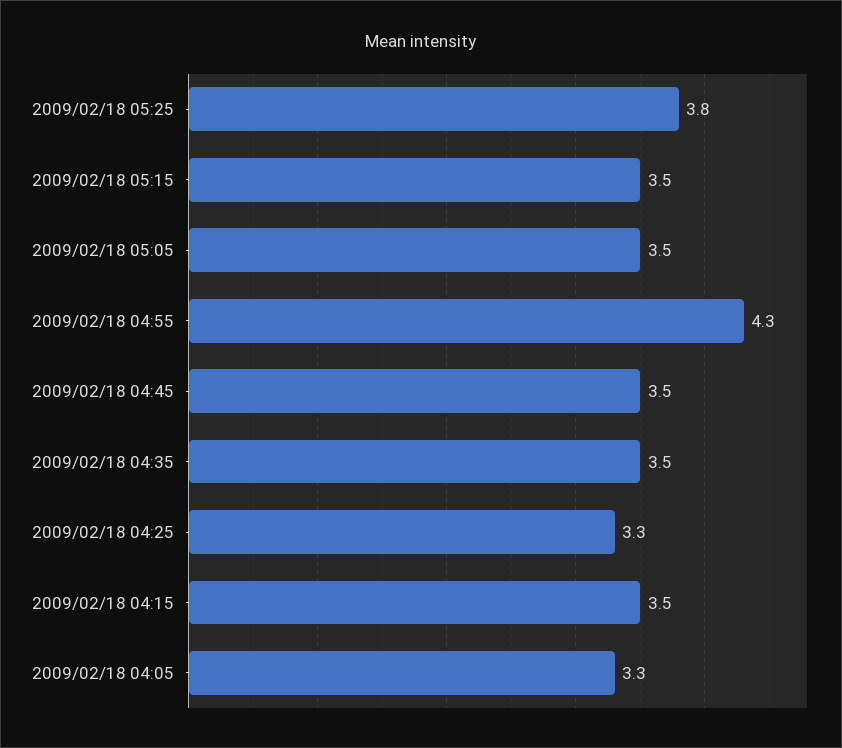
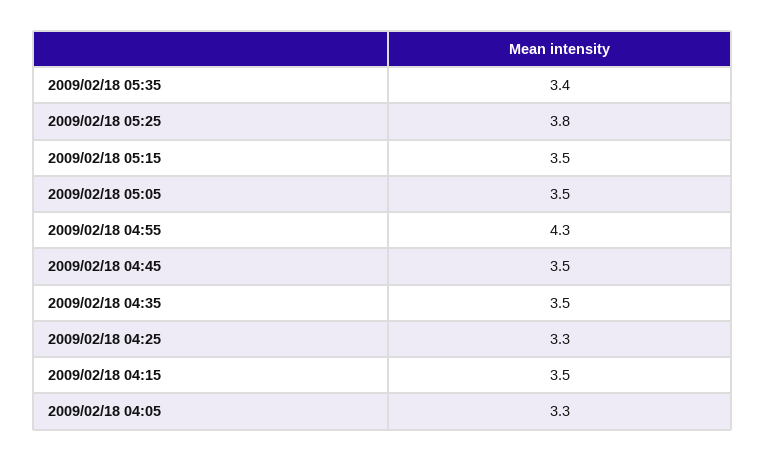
2009/02/18 05:35: none -> 3.4

